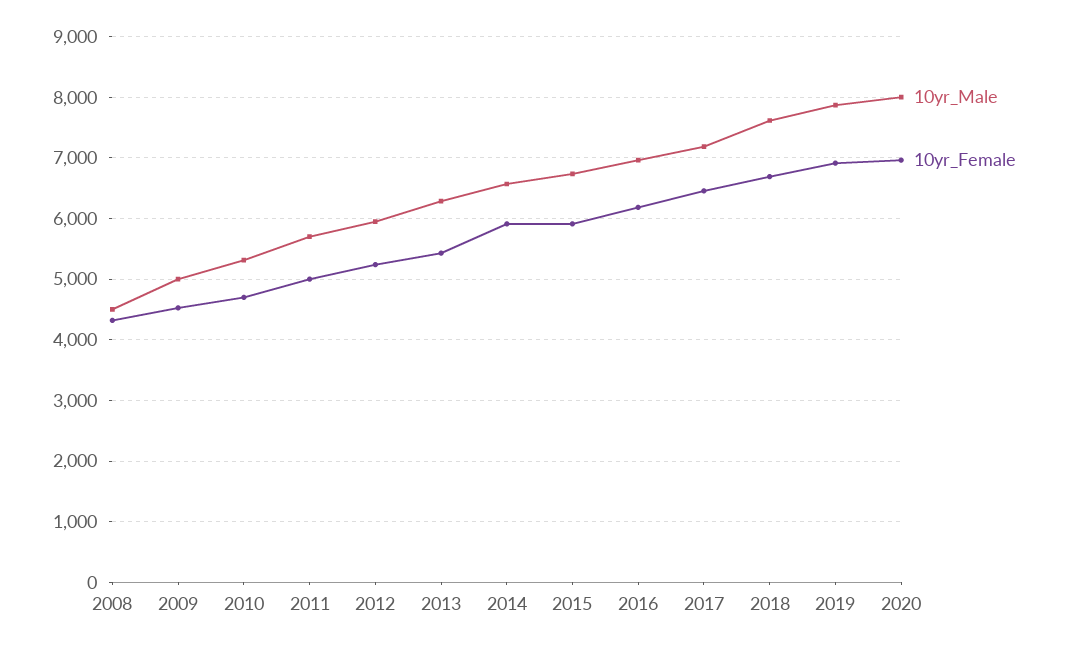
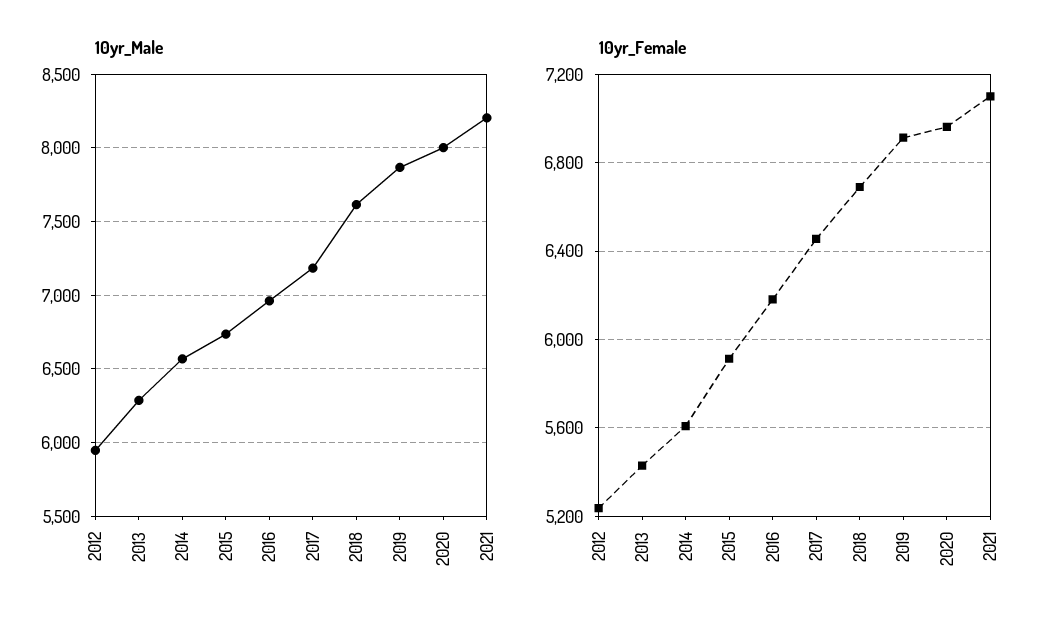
10yr_Male, 2008: 4500 -> none
10yr_Female, 2008: 4300 -> none
10yr_Male, 2009: 5000 -> none
10yr_Female, 2009: 4500 -> none
10yr_Male, 2010: 5300 -> none
10yr_Female, 2010: 4700 -> none
10yr_Male, 2011: 5700 -> none
10yr_Female, 2011: 5000 -> none
10yr_Female, 2014: 5900 -> 5600
10yr_Male, 2021: none -> 8200
10yr_Female, 2021: none -> 7100

